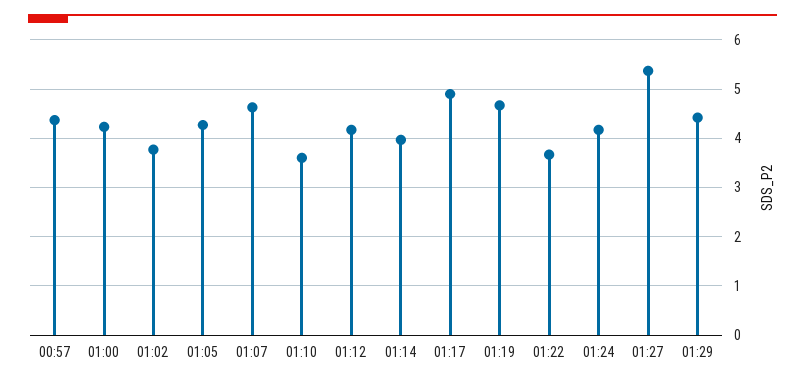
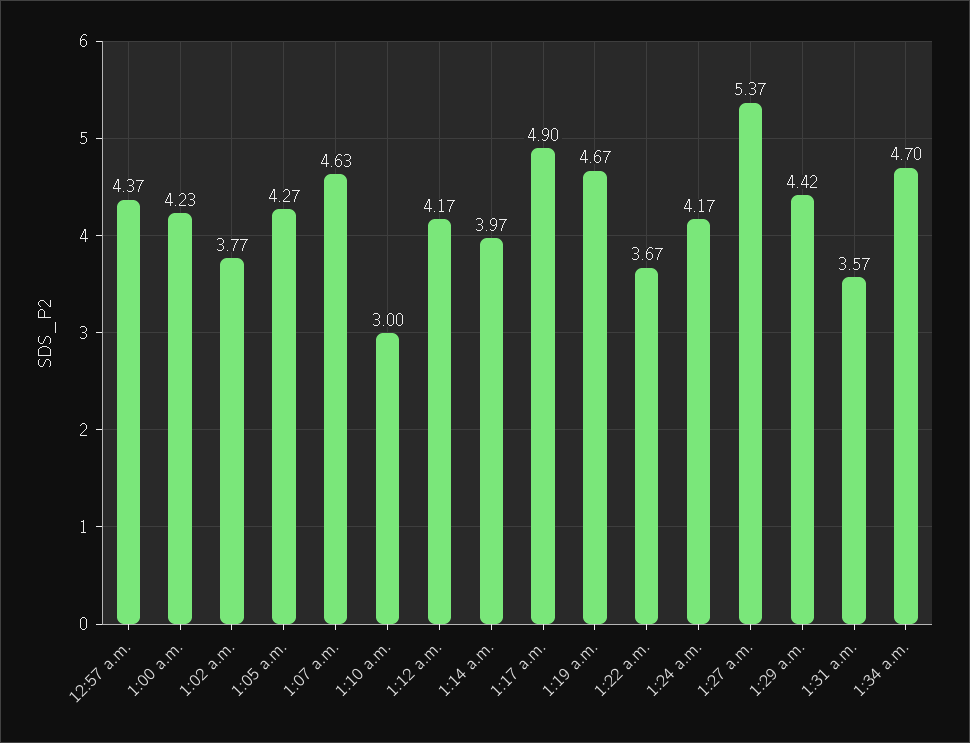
01:10: 3.6 -> 3
1:31 a.m.: none -> 3.57
1:34 a.m.: none -> 4.7

